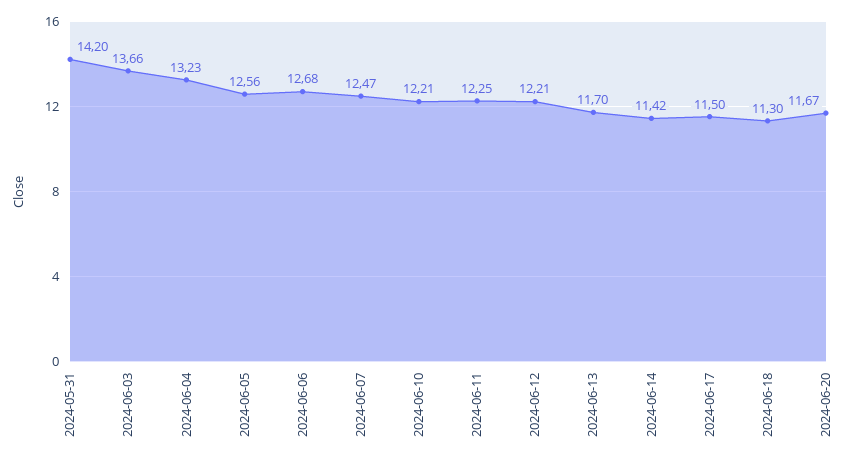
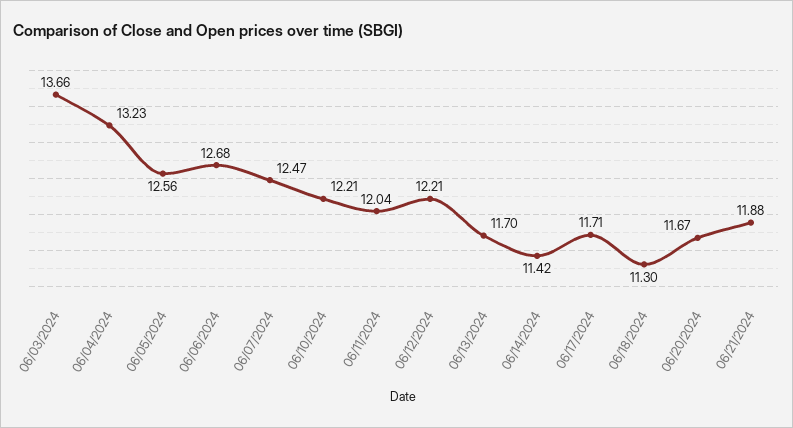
2024-05-31: 14.2 -> none
2024-06-11: 12.25 -> 12.04
2024-06-17: 11.5 -> 11.71
06/21/2024: none -> 11.88

